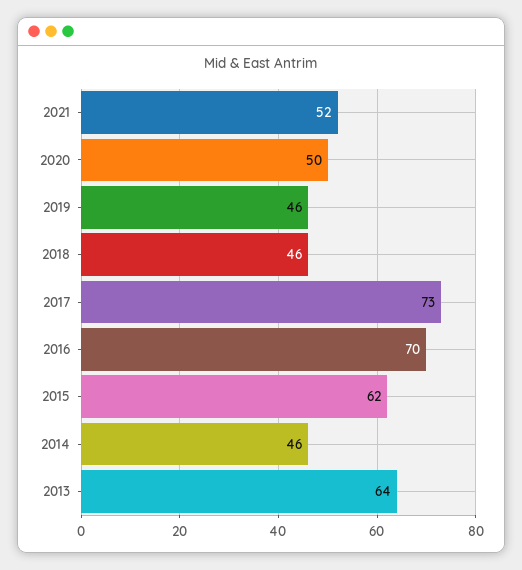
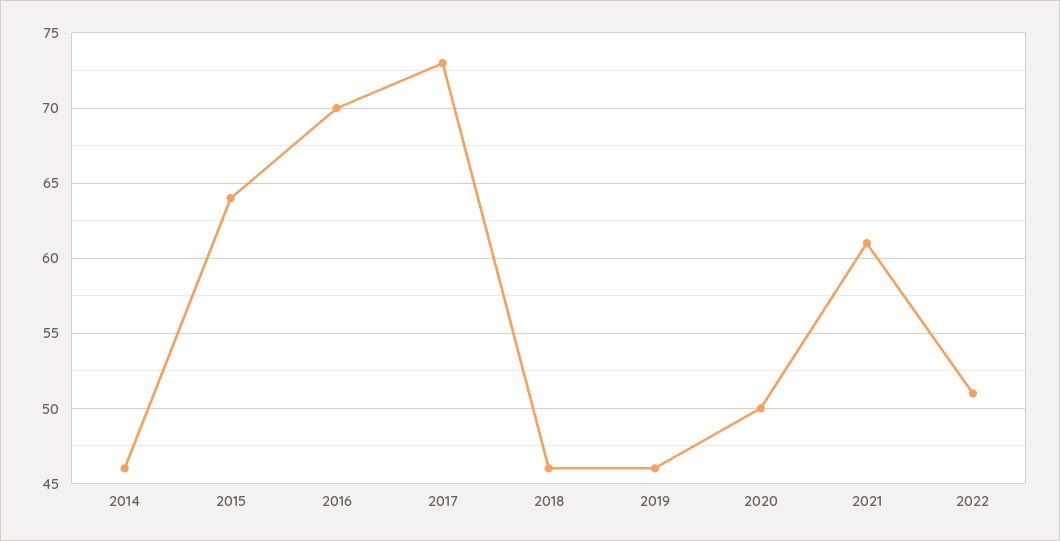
2021: 52 -> 61
2015: 62 -> 64
2013: 64 -> none
2022: none -> 51

